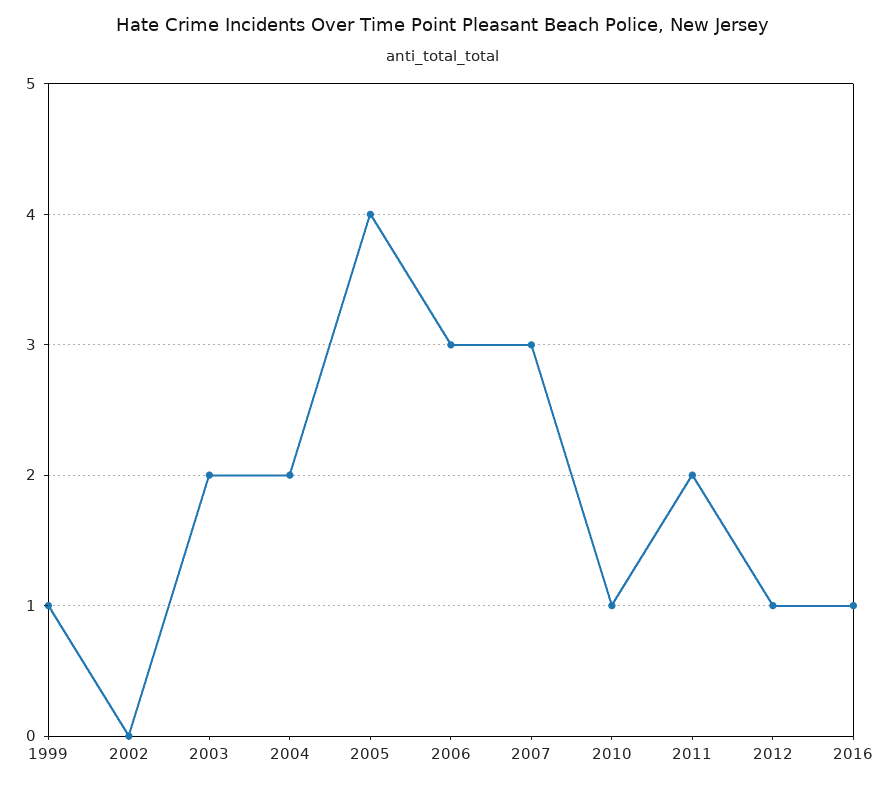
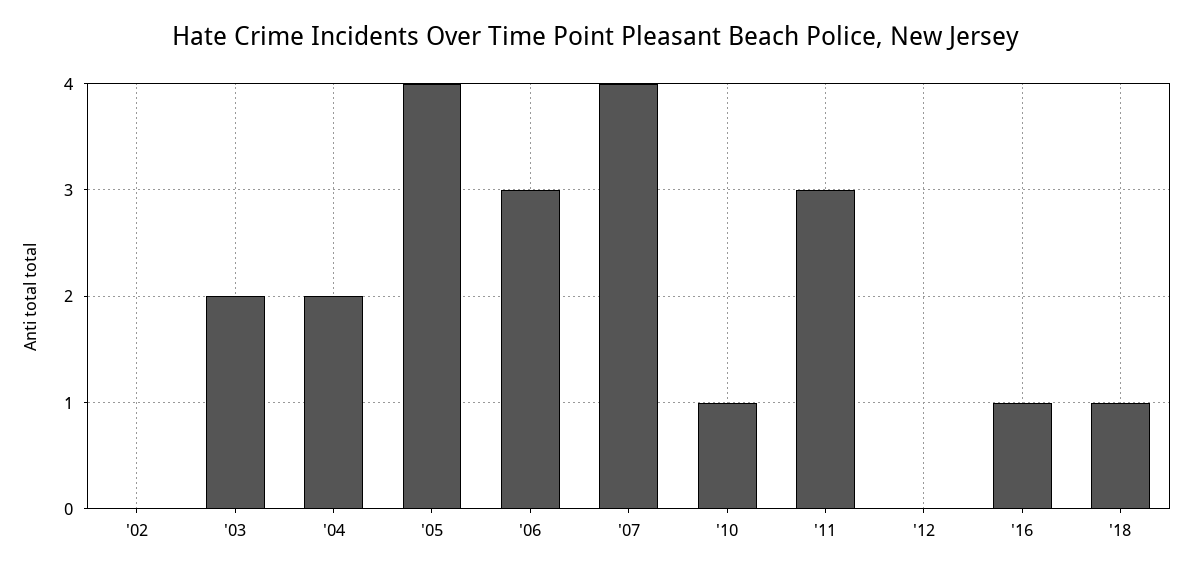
1999: 1 -> none
2007: 3 -> 4
2011: 2 -> 3
2012: 1 -> 0
'18: none -> 1

